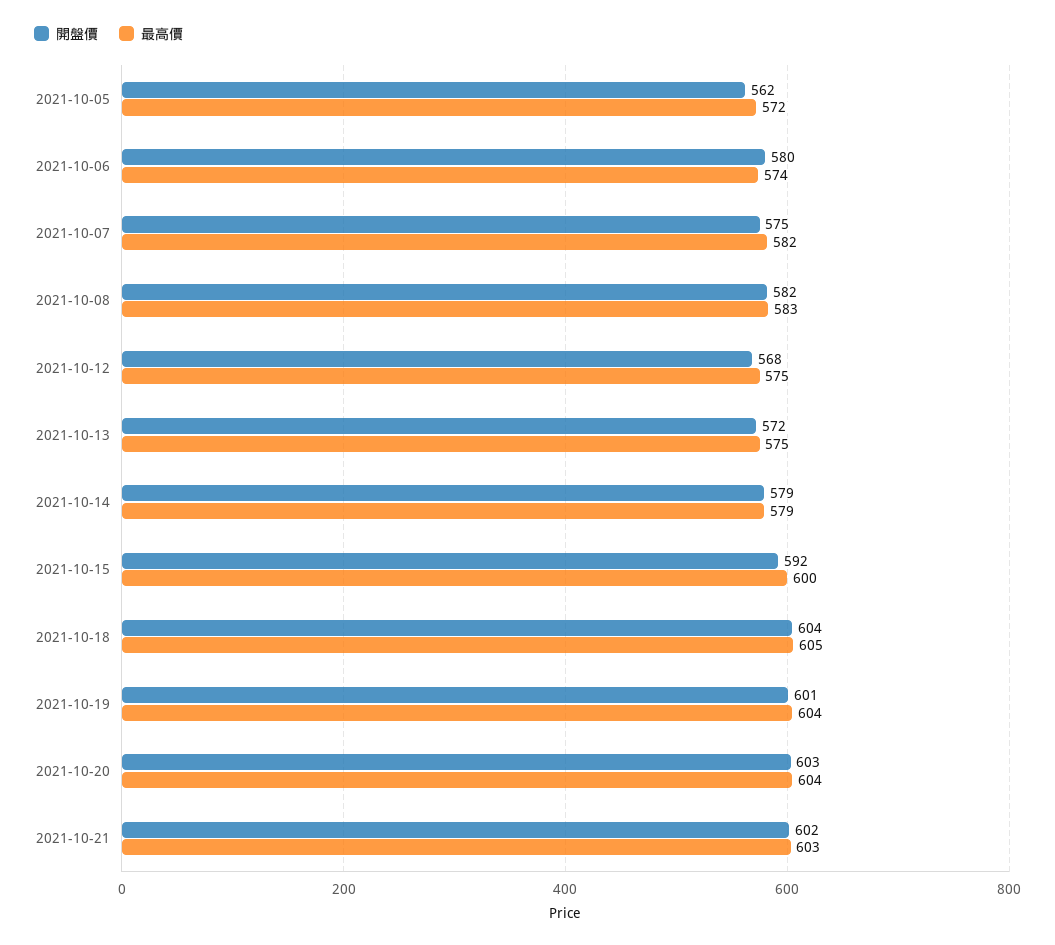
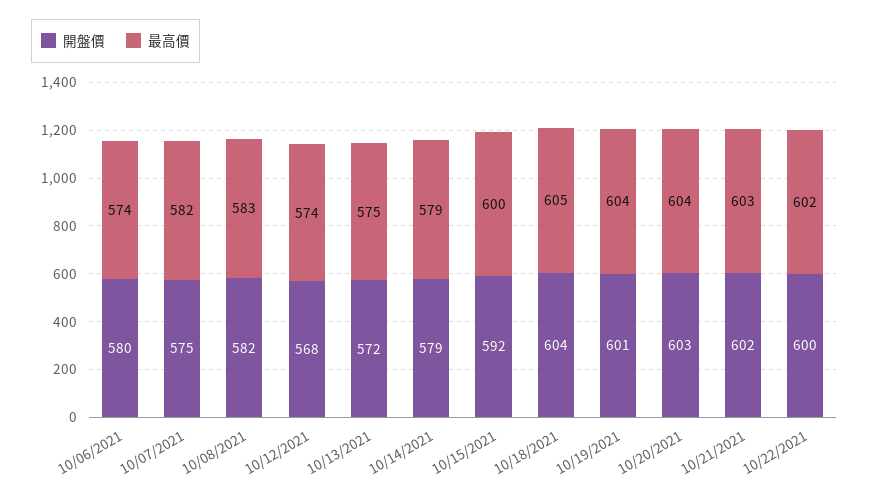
開盤價, 2021-10-05: 562 -> none
最高價, 2021-10-05: 572 -> none
最高價, 2021-10-12: 575 -> 574
開盤價, 10/22/2021: none -> 600
最高價, 10/22/2021: none -> 602

